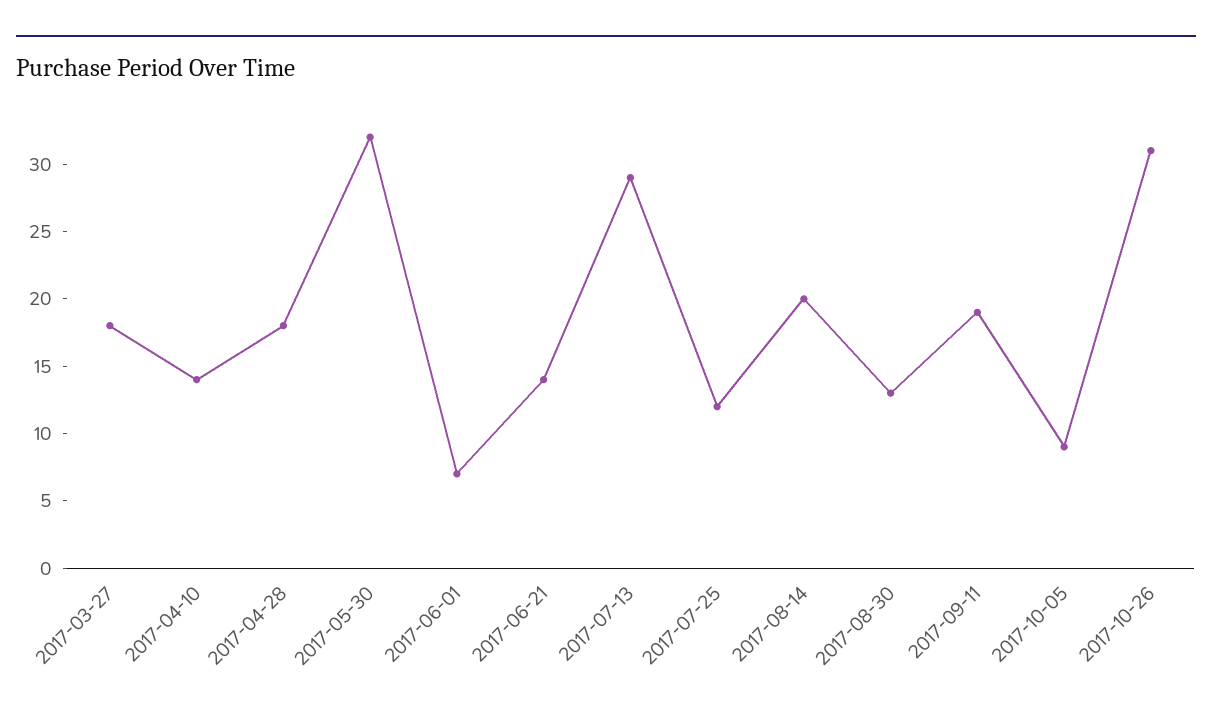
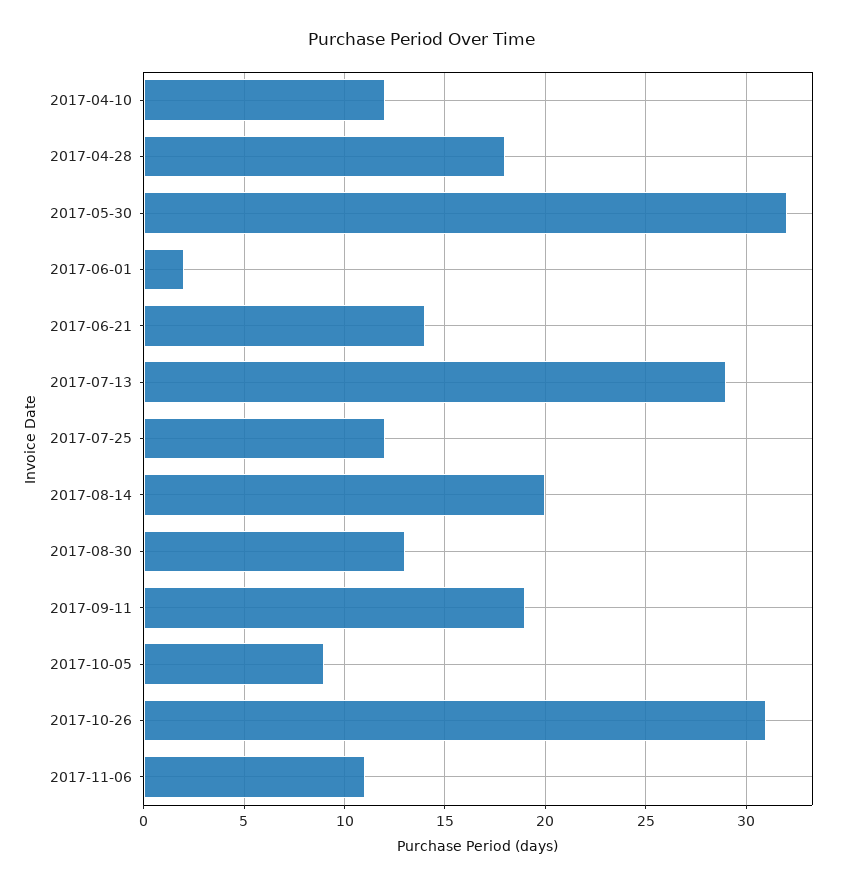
2017-03-27: 18 -> none
2017-04-10: 14 -> 12
2017-06-01: 7 -> 2
2017-11-06: none -> 11

